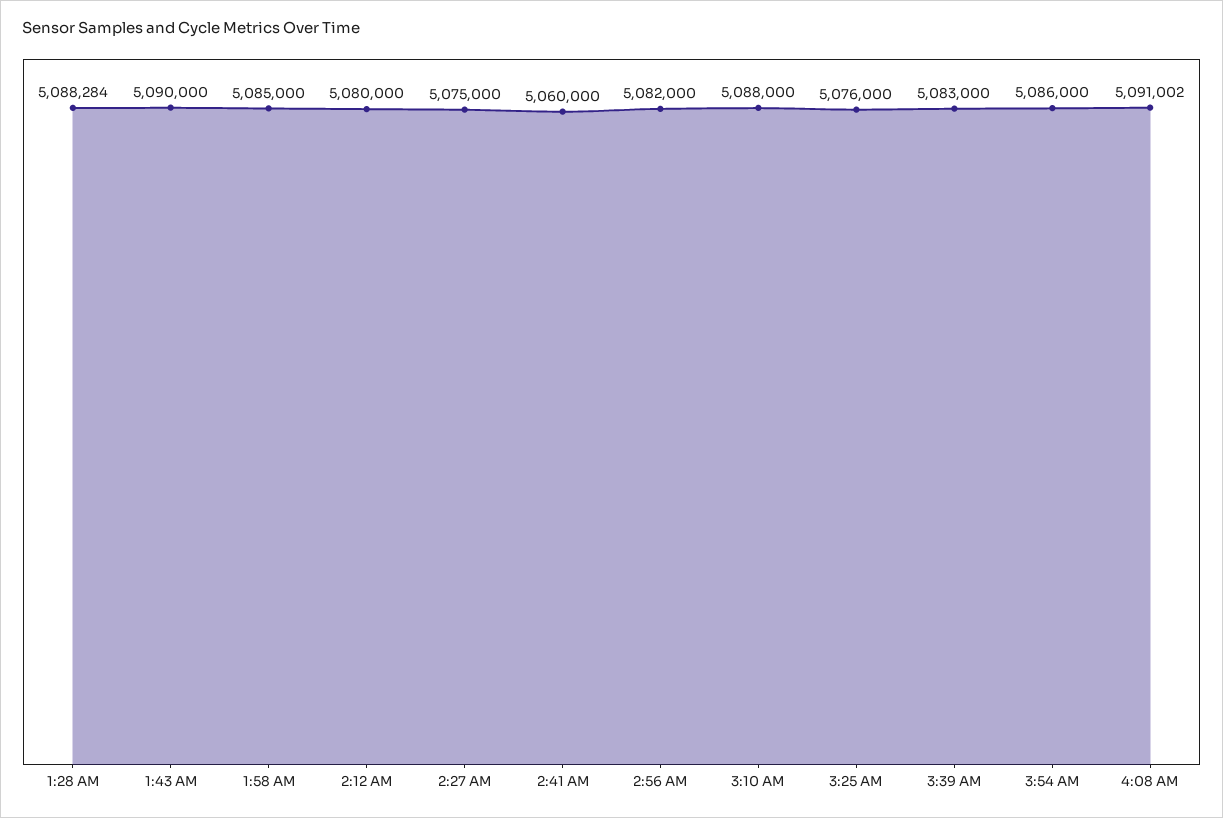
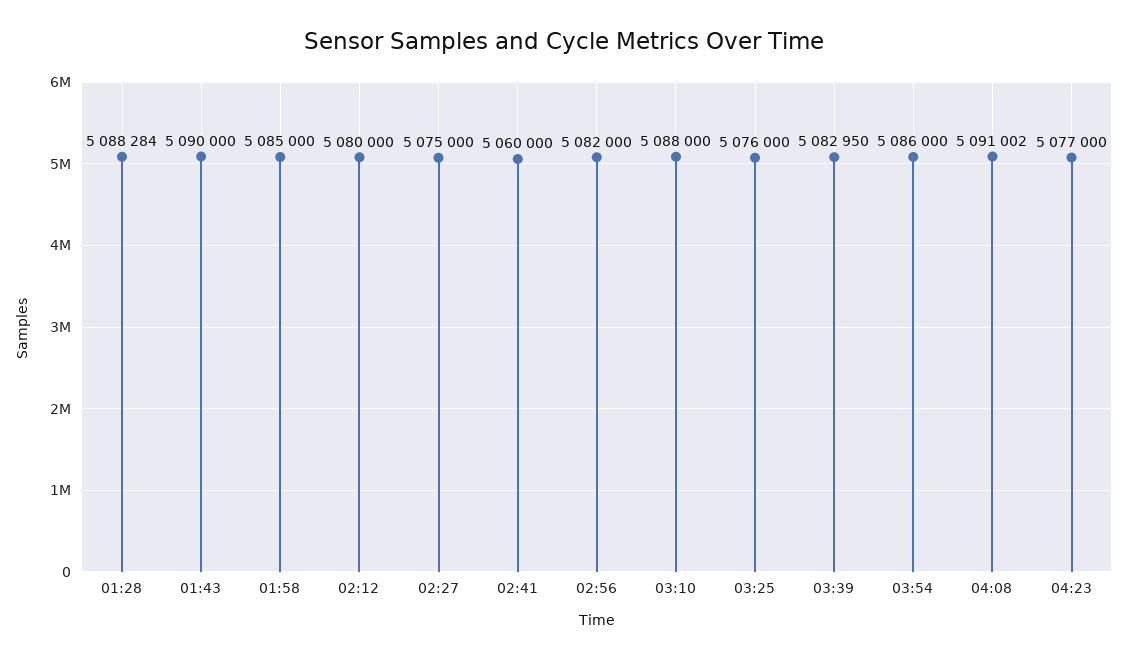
3:39 AM: 5083000 -> 5082950
04:23: none -> 5077000

